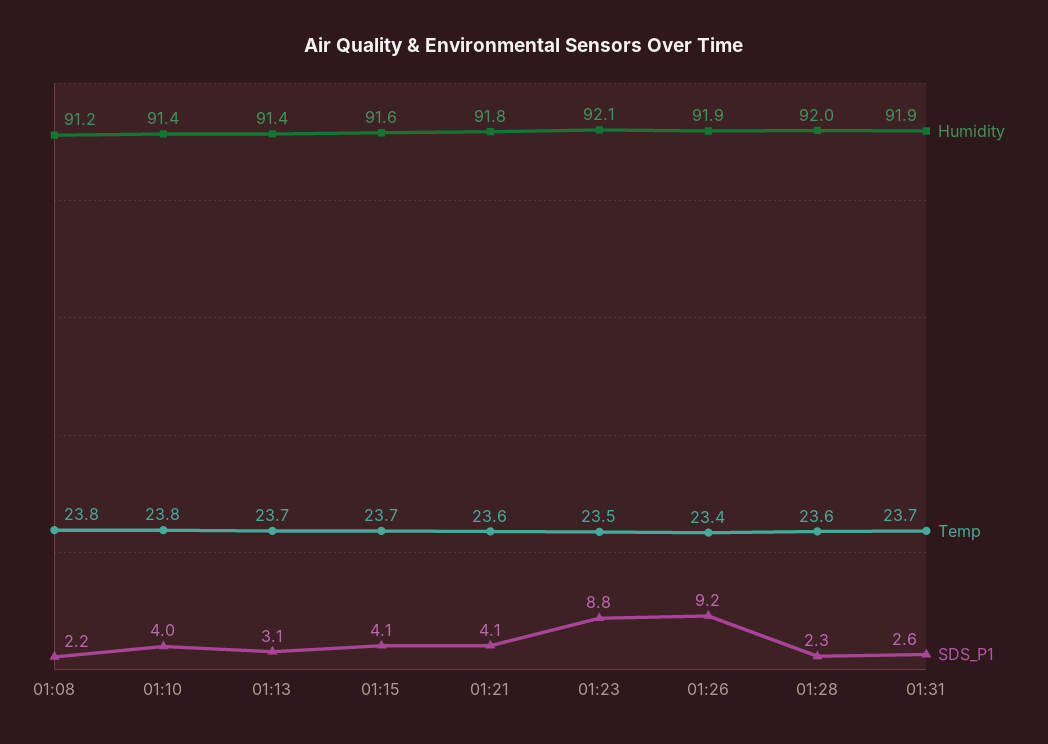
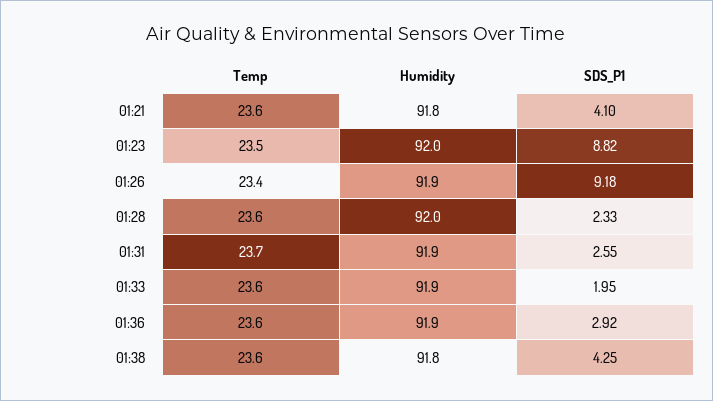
Humidity, 01:08: 91.2 -> none
Temp, 01:08: 23.8 -> none
SDS_P1, 01:08: 2.2 -> none
Humidity, 01:10: 91.4 -> none
Temp, 01:10: 23.8 -> none
SDS_P1, 01:10: 4 -> none
Humidity, 01:13: 91.4 -> none
Temp, 01:13: 23.7 -> none
SDS_P1, 01:13: 3.1 -> none
Humidity, 01:15: 91.6 -> none
Temp, 01:15: 23.7 -> none
SDS_P1, 01:15: 4.1 -> none
Humidity, 01:23: 92.1 -> 92
Temp, 01:33: none -> 23.6
Humidity, 01:33: none -> 91.9
SDS_P1, 01:33: none -> 1.95
Temp, 01:36: none -> 23.6
Humidity, 01:36: none -> 91.9
SDS_P1, 01:36: none -> 2.92
Temp, 01:38: none -> 23.6
Humidity, 01:38: none -> 91.8
SDS_P1, 01:38: none -> 4.25

